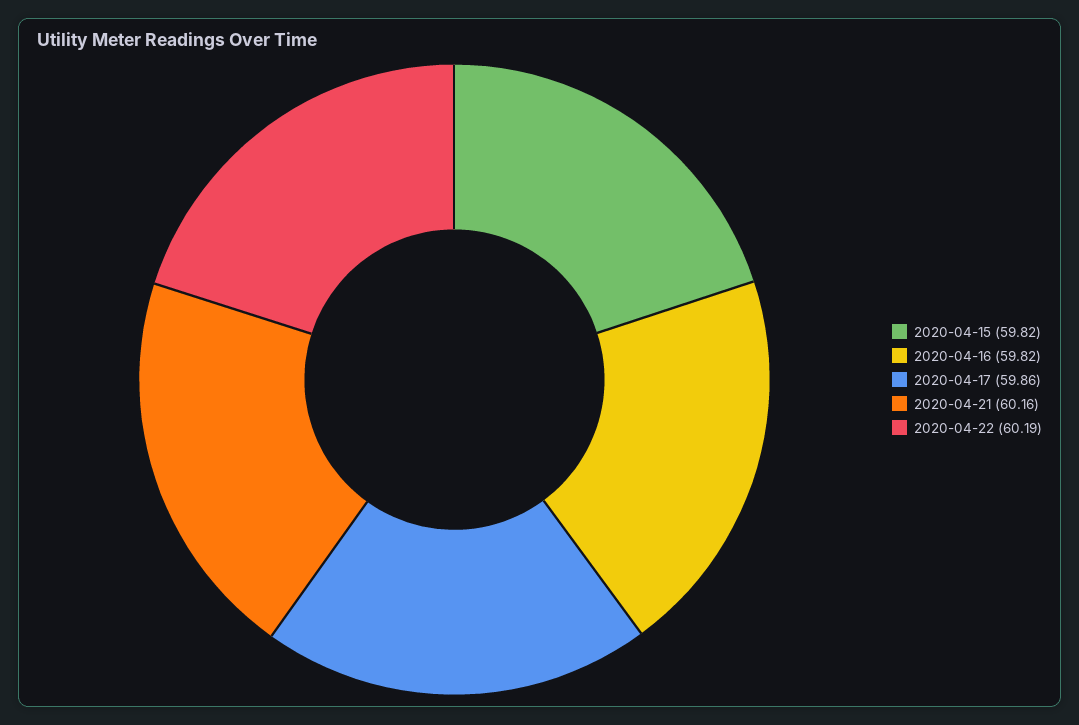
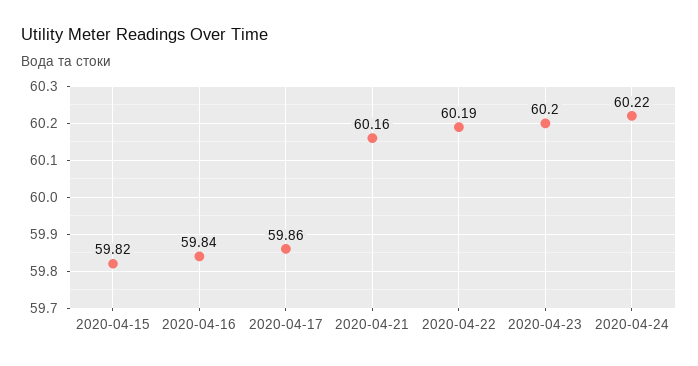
2020-04-16: 59.82 -> 59.84
2020-04-23: none -> 60.2
2020-04-24: none -> 60.22

